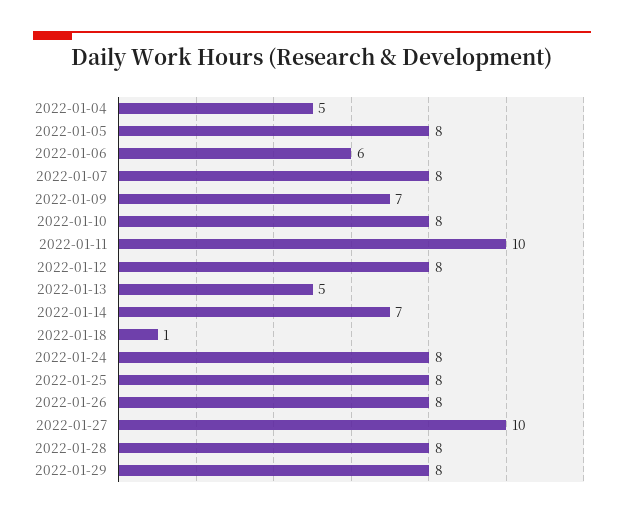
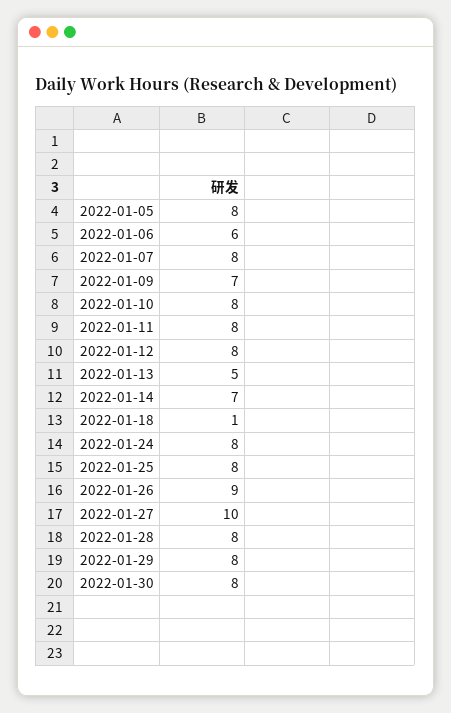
2022-01-04: 5 -> none
2022-01-11: 10 -> 8
2022-01-26: 8 -> 9
2022-01-30: none -> 8

